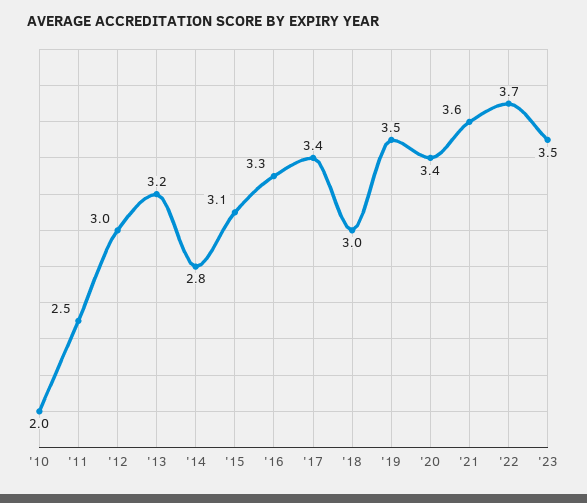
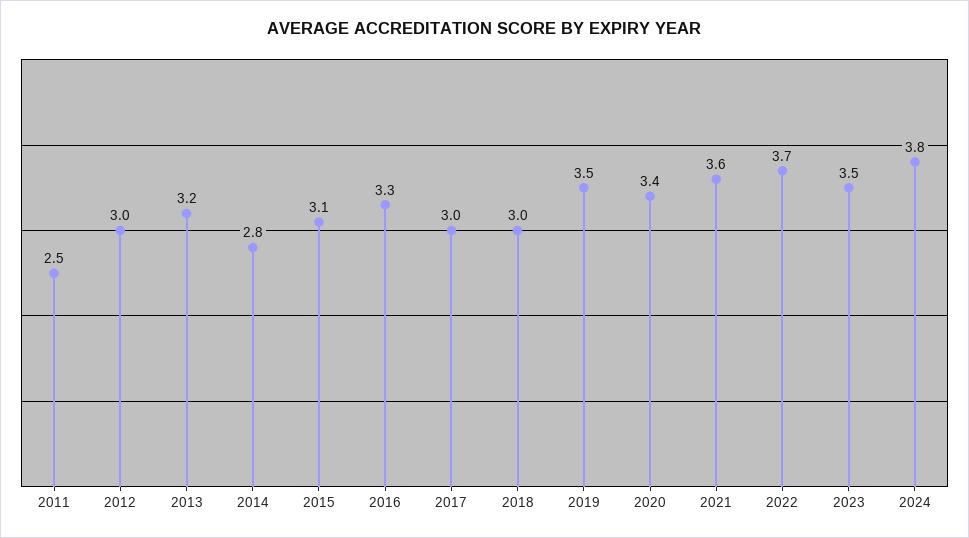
'10: 2 -> none
'17: 3.4 -> 3
2024: none -> 3.8

